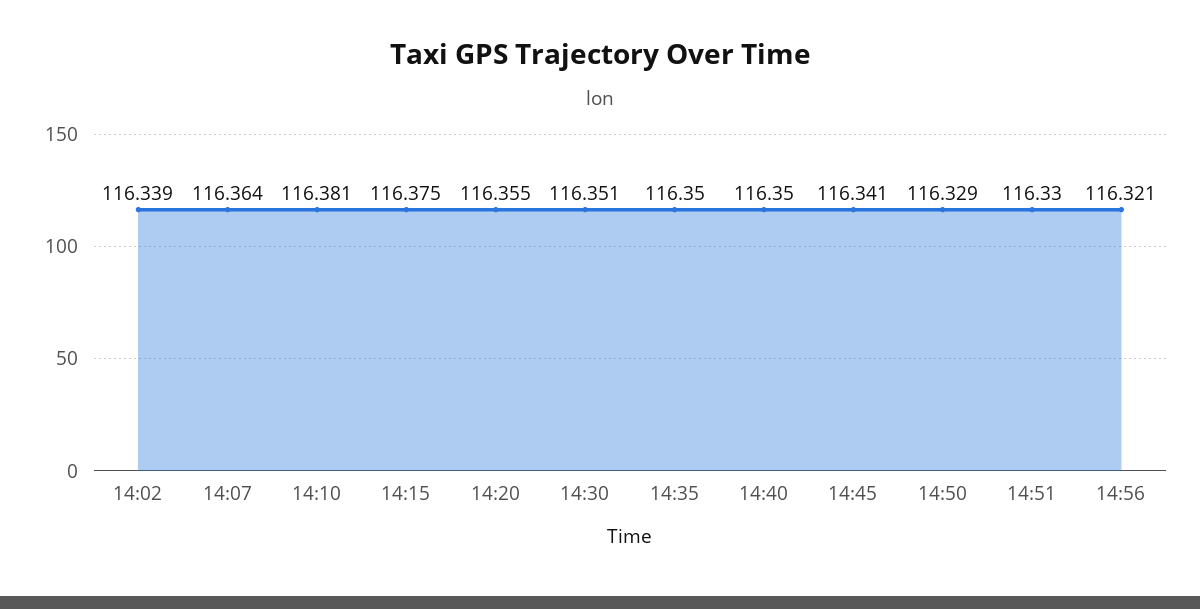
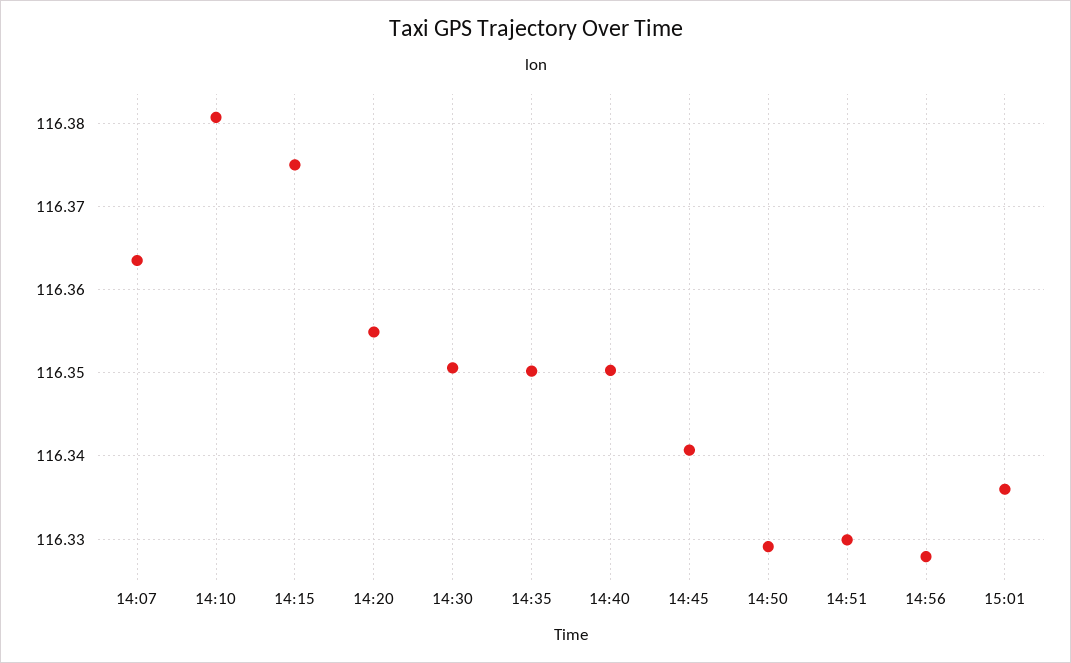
14:02: 116.339 -> none
14:56: 116.321 -> 116.328
15:01: none -> 116.336

